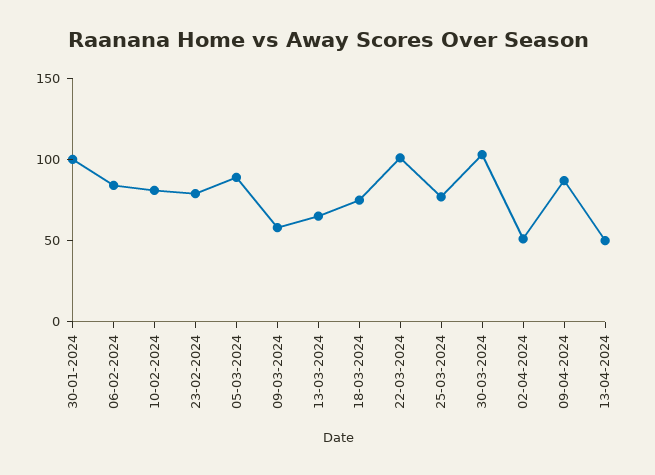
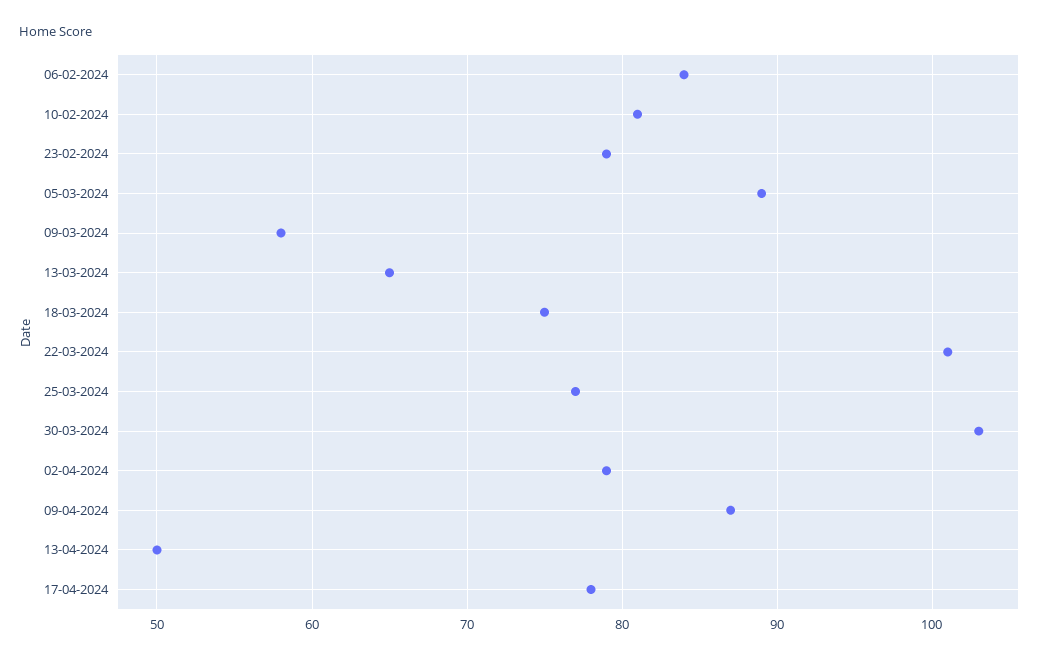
30-01-2024: 100 -> none
02-04-2024: 50 -> 79
17-04-2024: none -> 78

